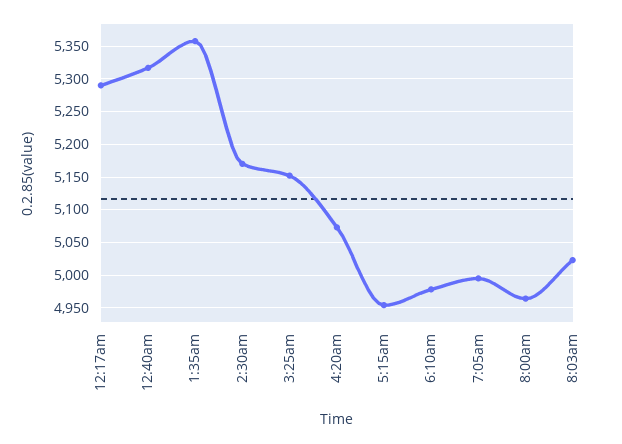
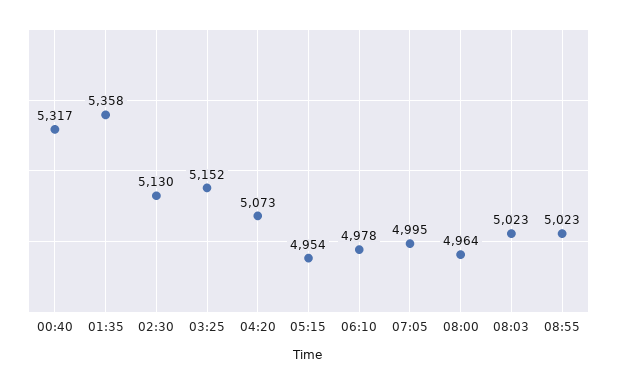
12:17am: 5290 -> none
2:30am: 5170 -> 5130
08:55: none -> 5023

